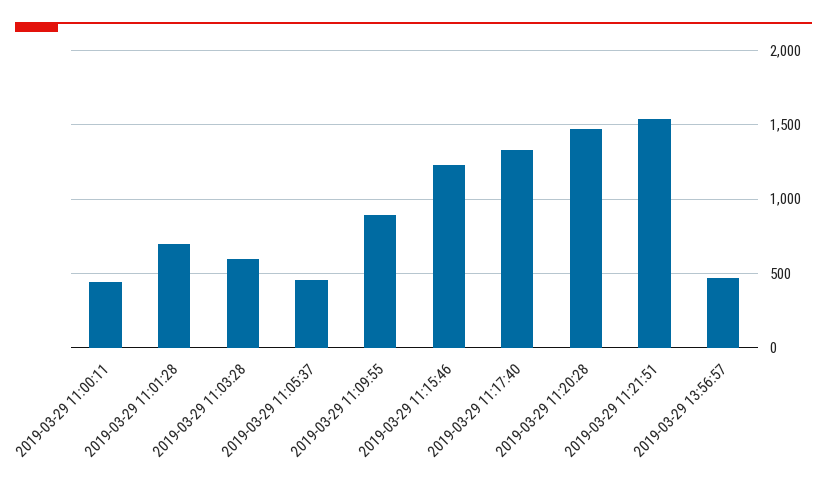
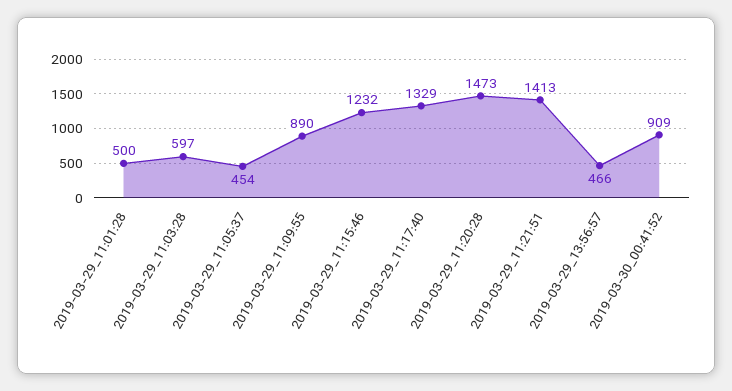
2019-03-29 11:00:11: 450 -> none
2019-03-29 11:01:28: 700 -> 500
2019-03-29 11:21:51: 1550 -> 1413
2019-03-30_00:41:52: none -> 909

